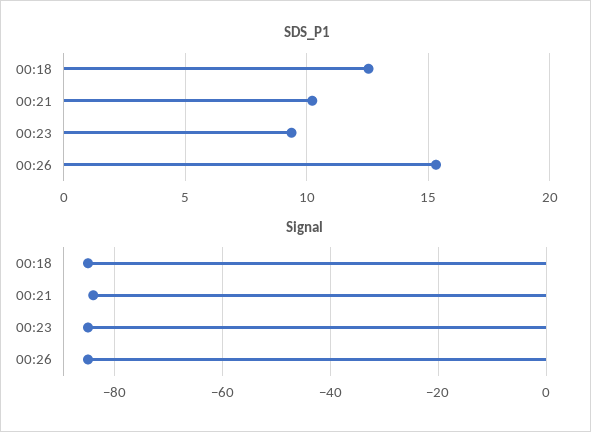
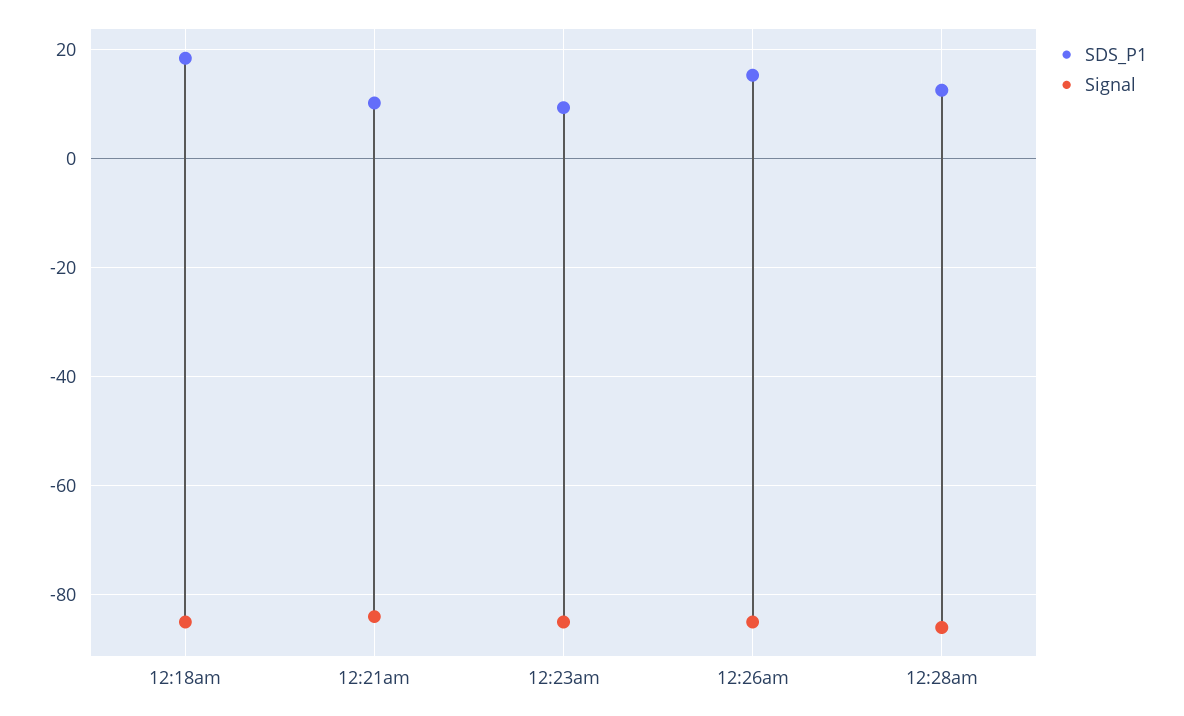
SDS_P1, 00:18: 12.5 -> 18
SDS_P1, 12:28am: none -> 12
Signal, 12:28am: none -> -86

